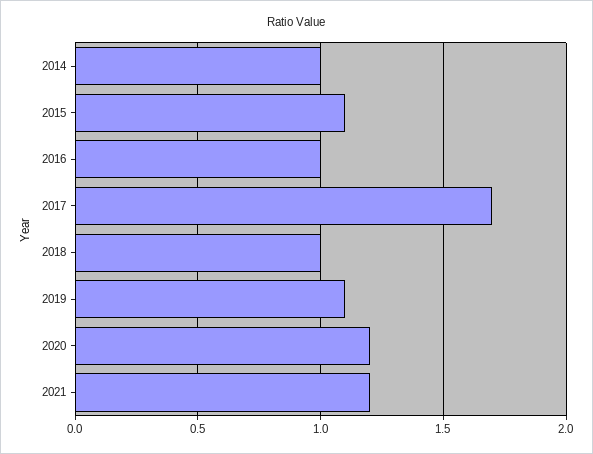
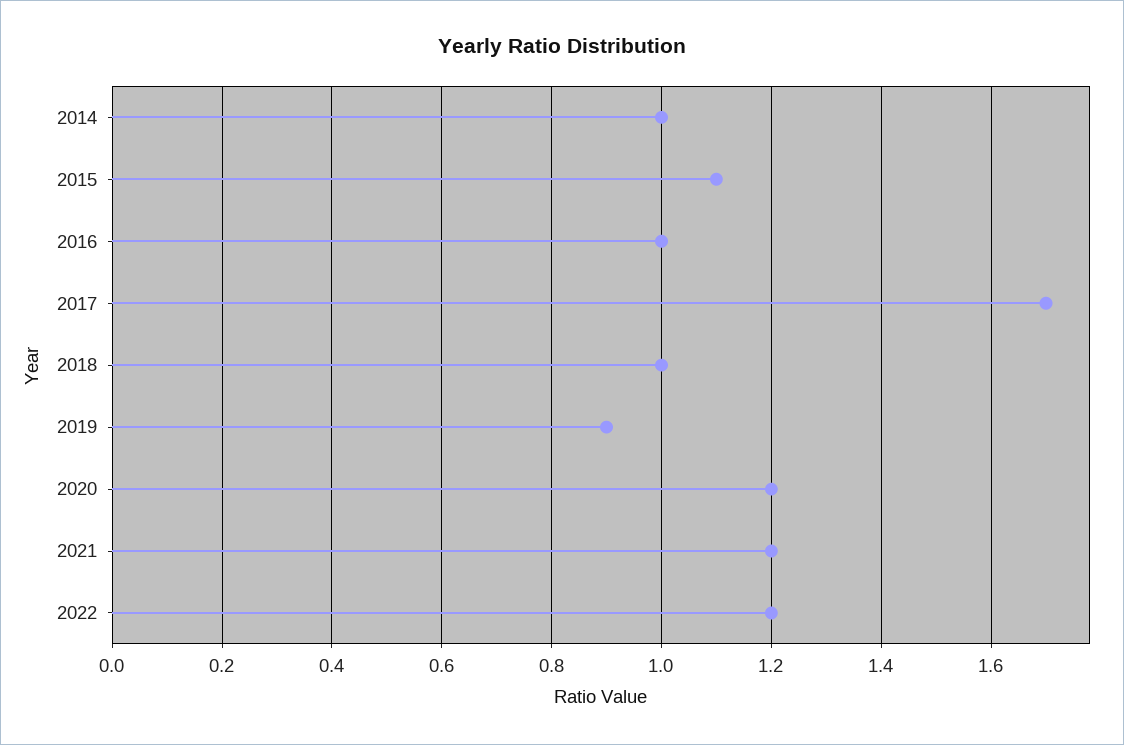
2019: 1.1 -> 0.9
2022: none -> 1.2

